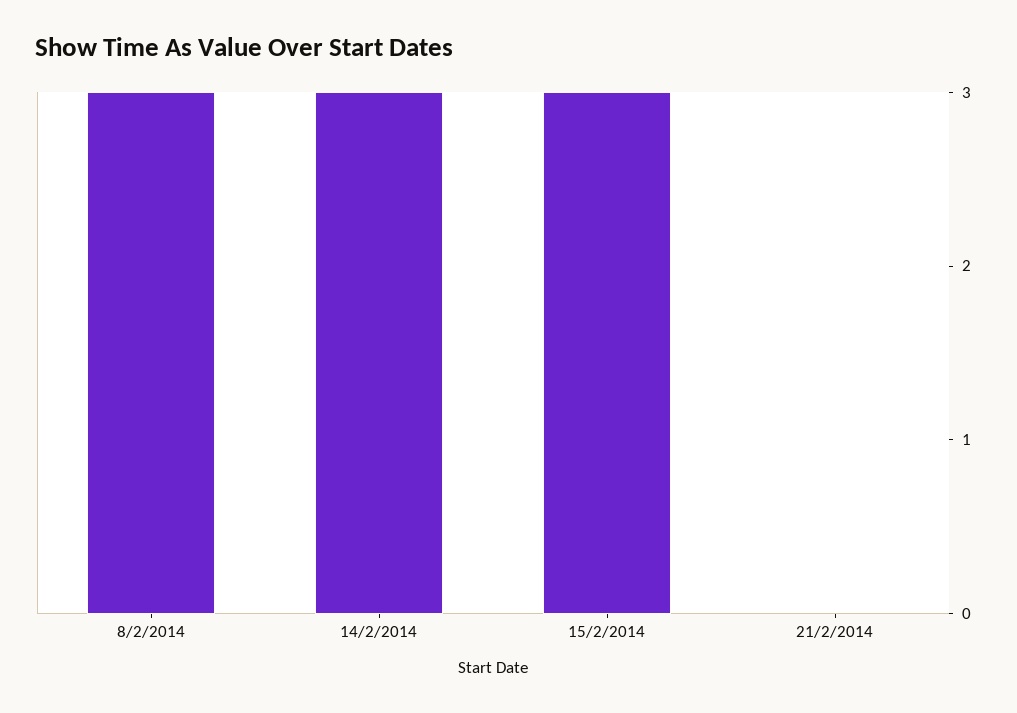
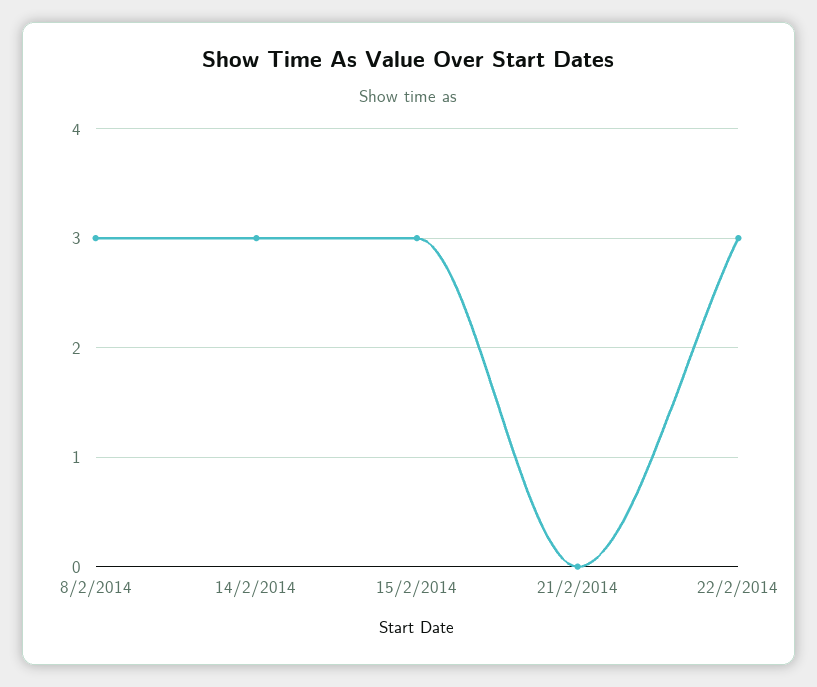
22/2/2014: none -> 3

